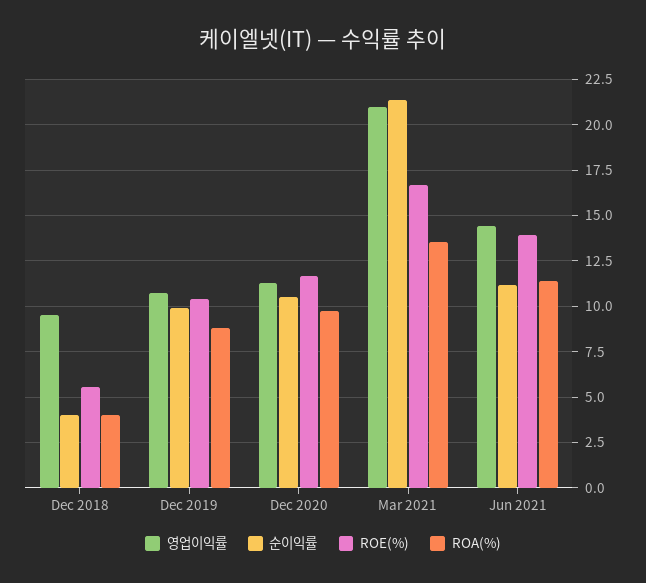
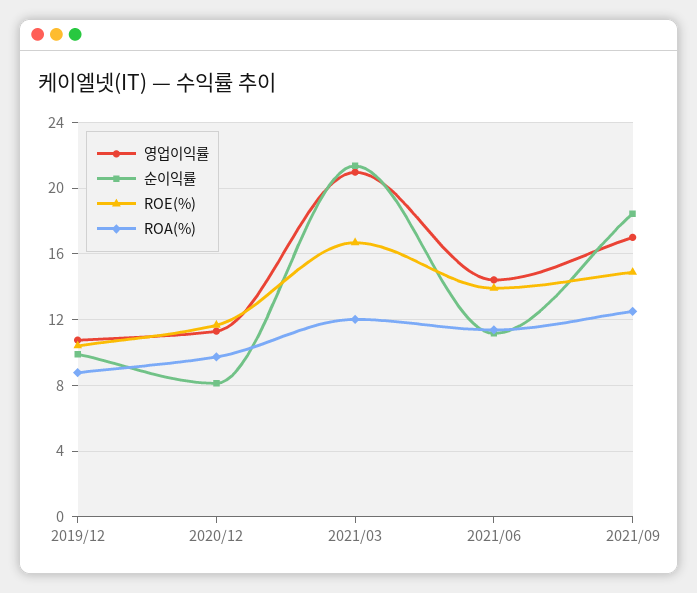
영업이익률, Dec 2018: 9.5 -> none
순이익률, Dec 2018: 4 -> none
ROE(%), Dec 2018: 5.5 -> none
ROA(%), Dec 2018: 4 -> none
순이익률, Dec 2020: 10.5 -> 8
ROA(%), Mar 2021: 13.5 -> 12
영업이익률, 2021/09: none -> 17
순이익률, 2021/09: none -> 18.5
ROE(%), 2021/09: none -> 15
ROA(%), 2021/09: none -> 12.5

